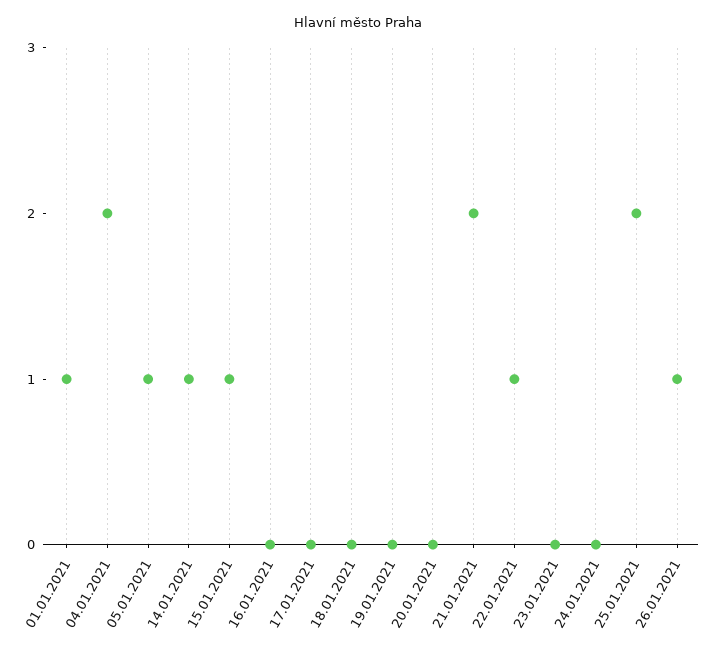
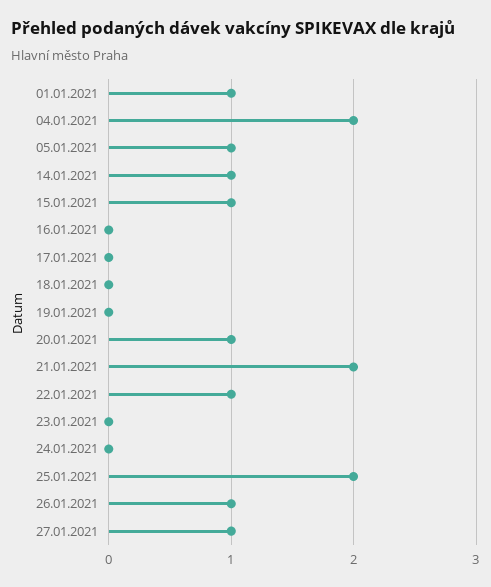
20.01.2021: 0 -> 1
27.01.2021: none -> 1

